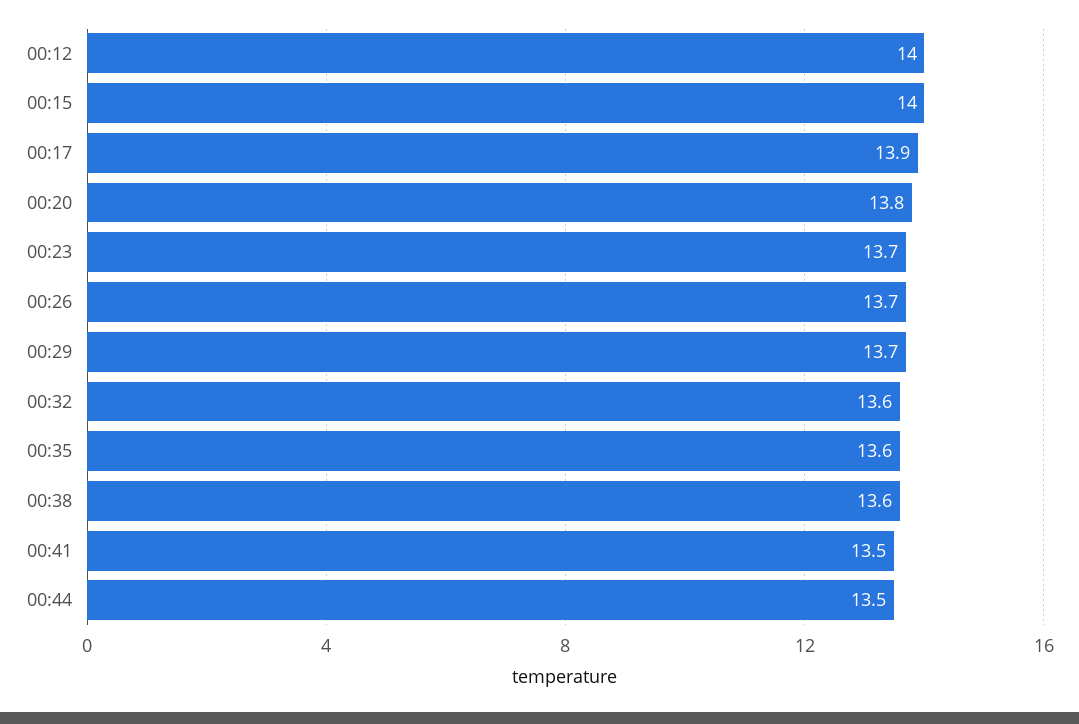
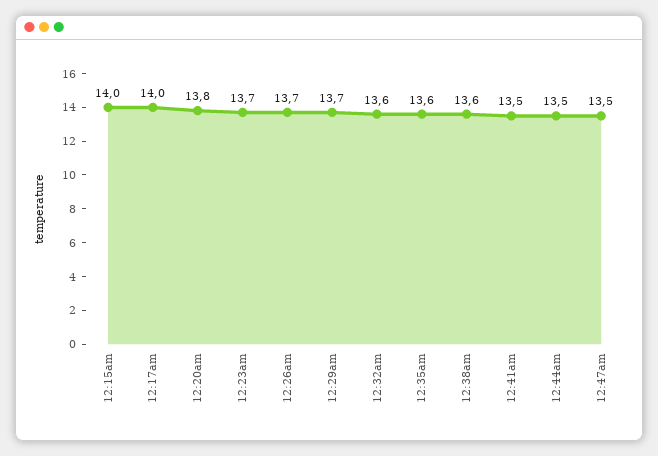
00:12: 14 -> none
00:17: 13.9 -> 14
12:47am: none -> 13.5

